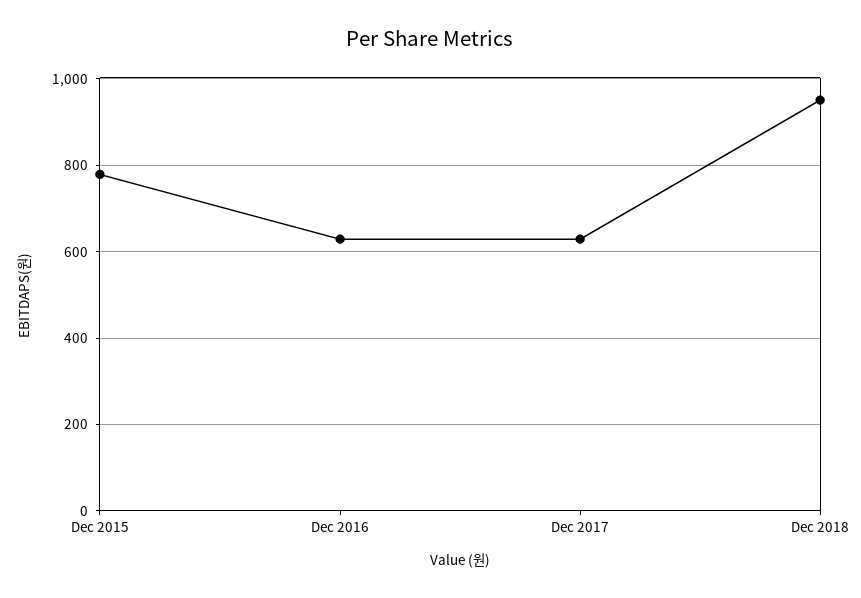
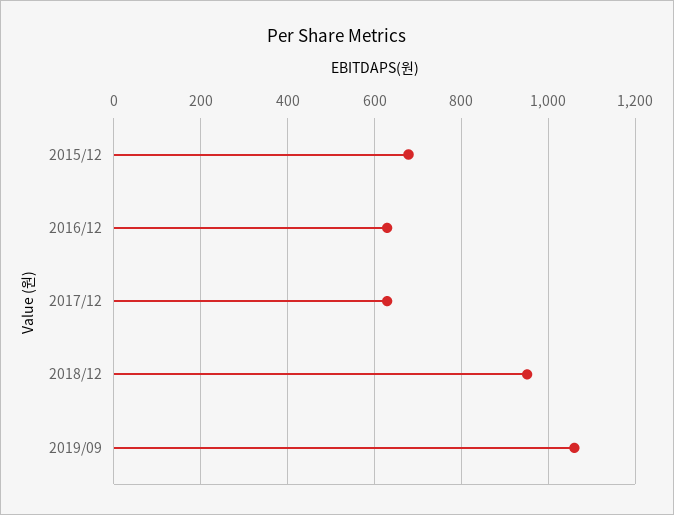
Dec 2015: 780 -> 680
2019/09: none -> 1060

